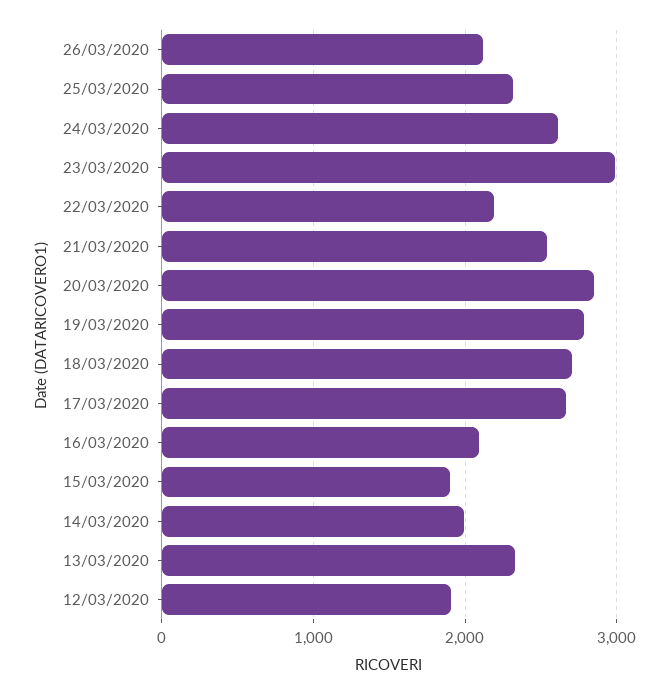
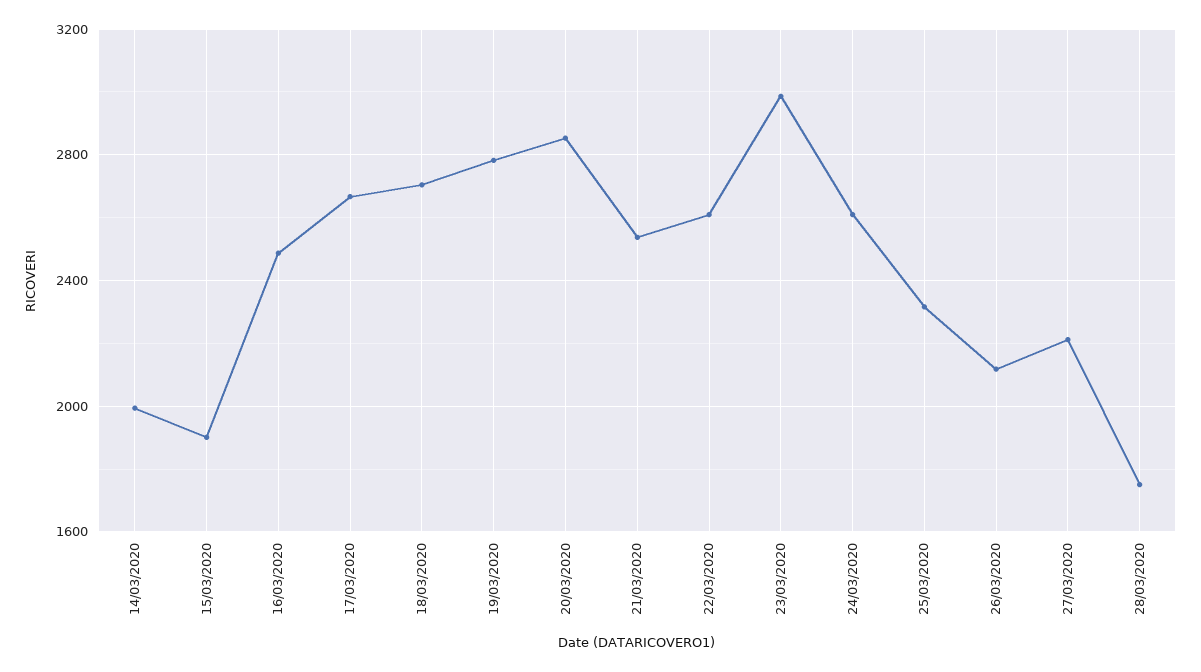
22/03/2020: 2200 -> 2600
16/03/2020: 2100 -> 2500
13/03/2020: 2300 -> none
12/03/2020: 1900 -> none
27/03/2020: none -> 2200
28/03/2020: none -> 1750

